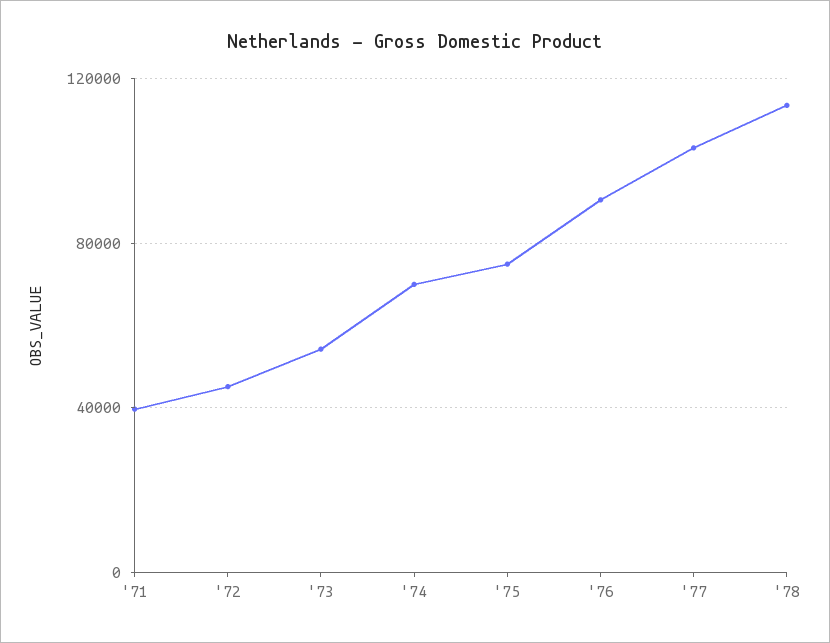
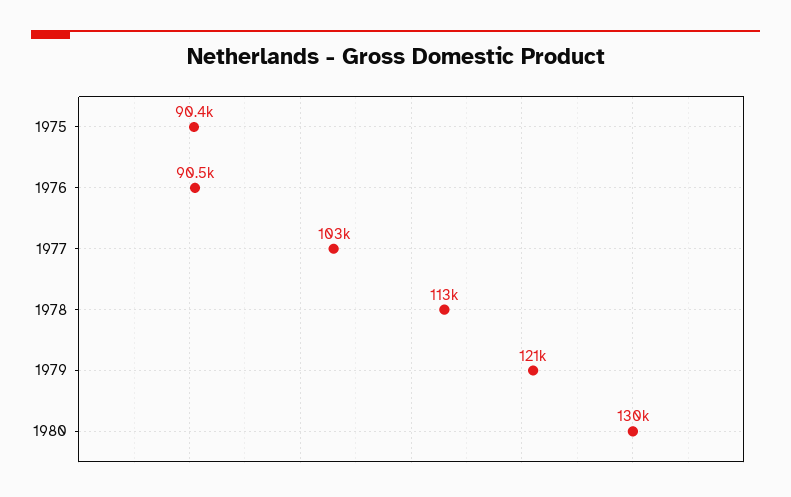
'71: 40000 -> none
'72: 45000 -> none
'73: 55000 -> none
'74: 70000 -> none
'75: 75000 -> 90400
1979: none -> 121000
1980: none -> 130000

